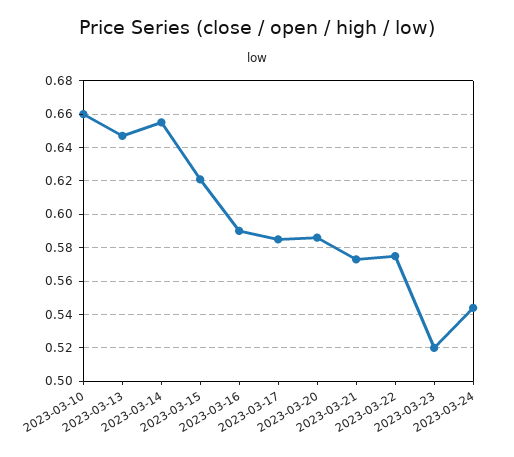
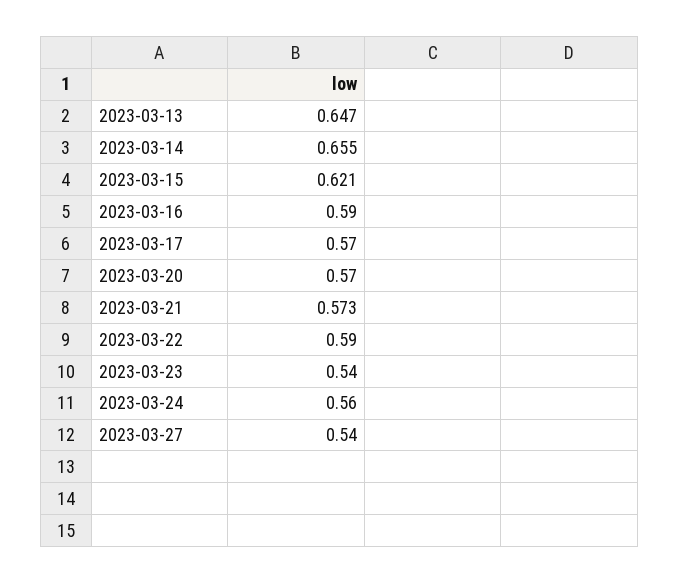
2023-03-10: 0.66 -> none
2023-03-17: 0.585 -> 0.57
2023-03-20: 0.585 -> 0.57
2023-03-22: 0.575 -> 0.59
2023-03-23: 0.52 -> 0.54
2023-03-24: 0.545 -> 0.56
2023-03-27: none -> 0.54

